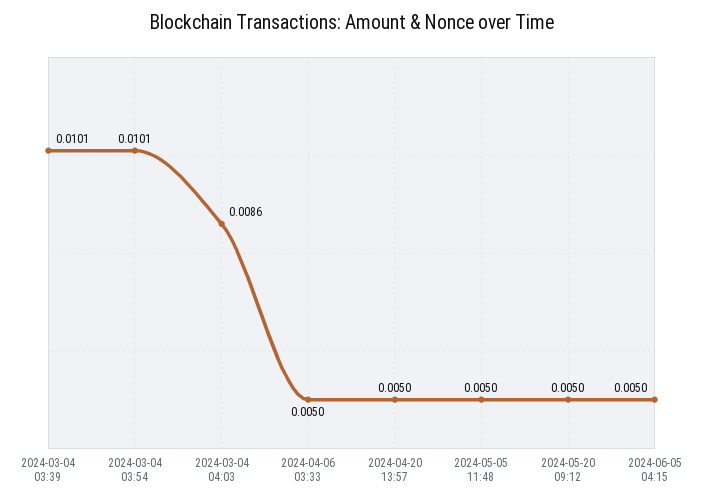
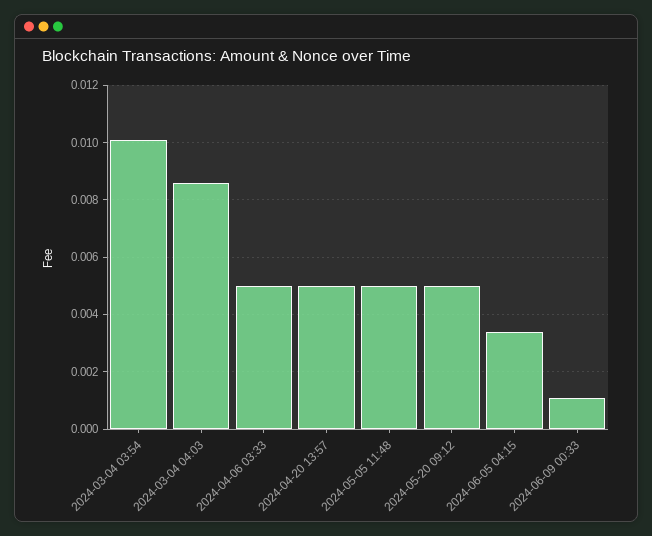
2024-03-04 03:39: 0.0101 -> none
2024-06-05 04:15: 0.005 -> 0.0035
2024-06-09 00:33: none -> 0.001

